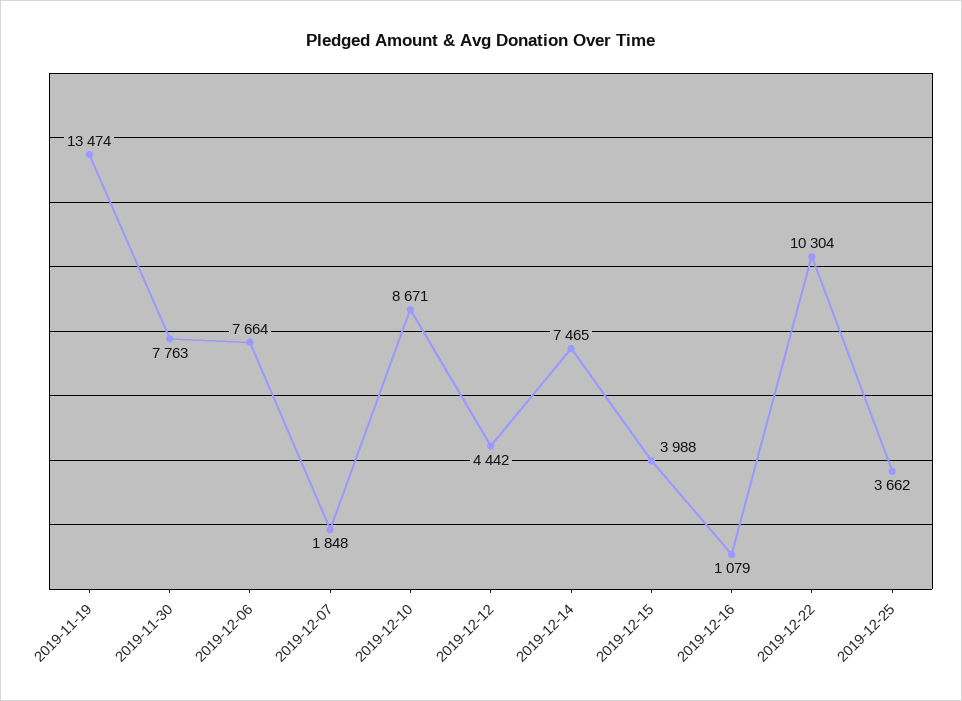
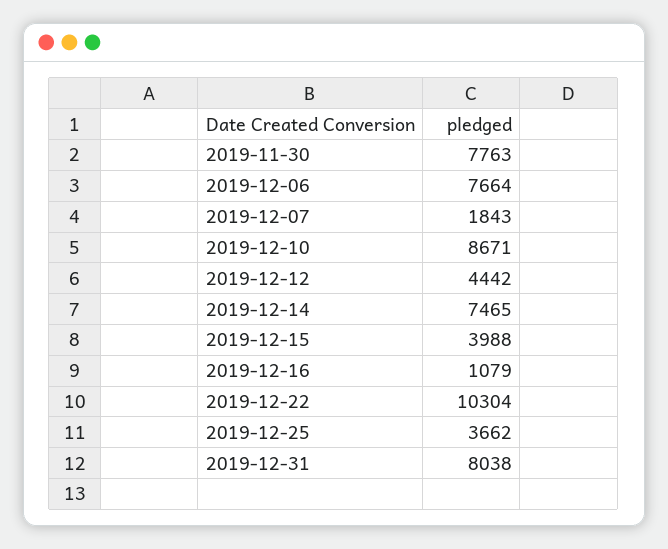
2019-11-19: 13474 -> none
2019-12-07: 1848 -> 1843
2019-12-31: none -> 8038

